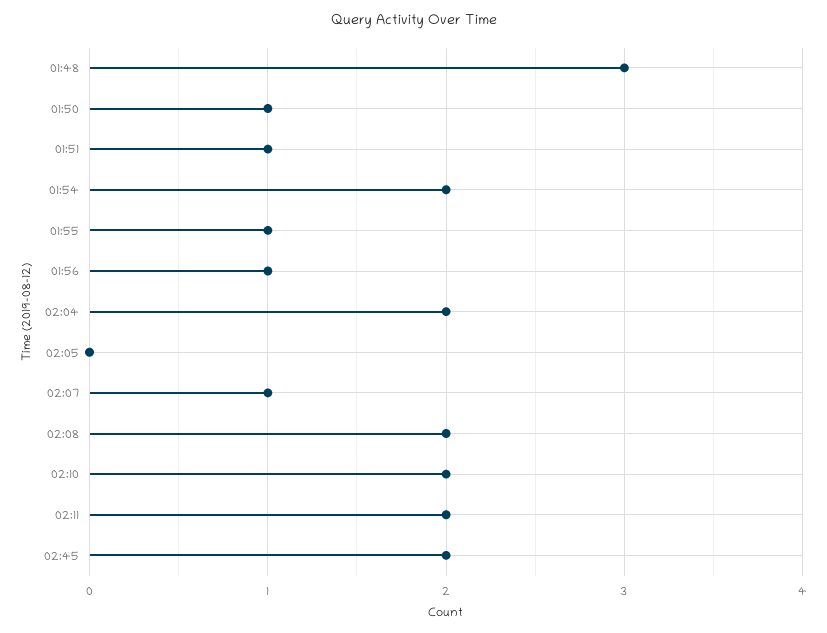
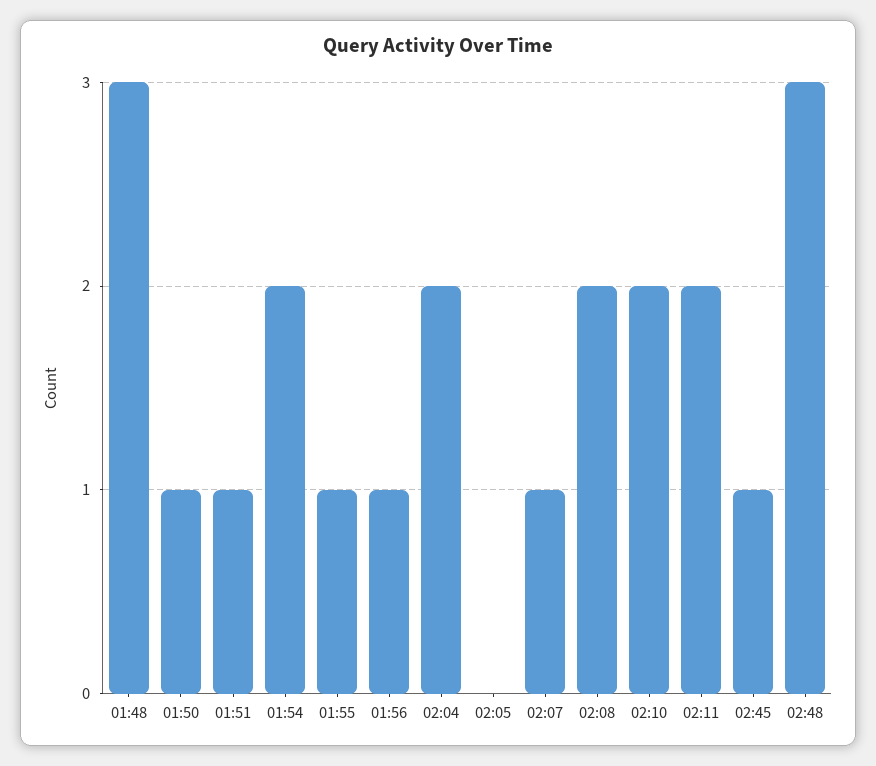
02:45: 2 -> 1
02:48: none -> 3

